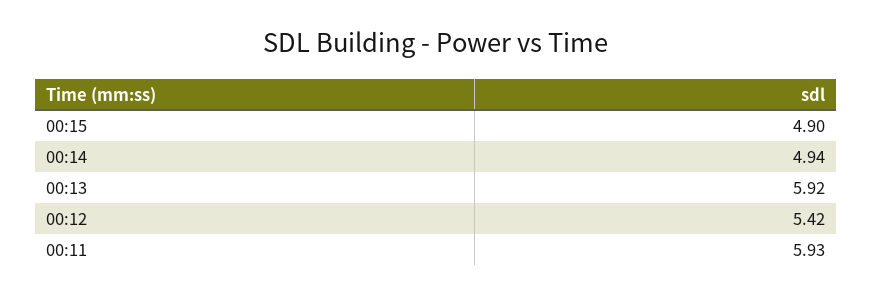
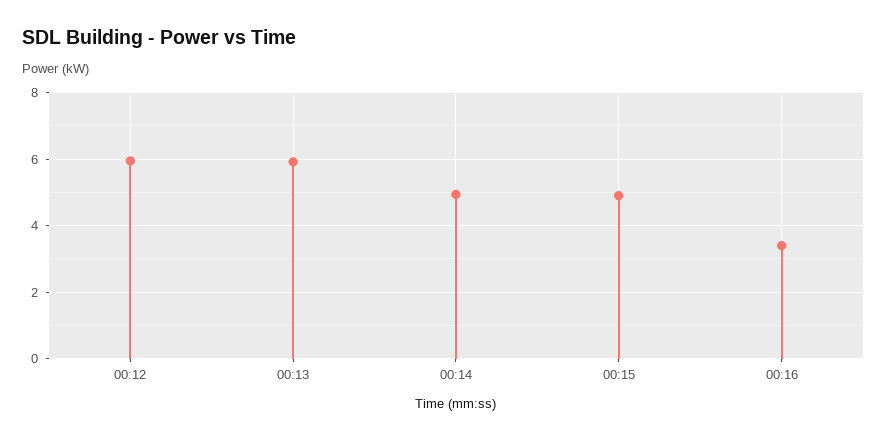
00:12: 5.42 -> 6
00:11: 5.93 -> none
00:16: none -> 3.4

